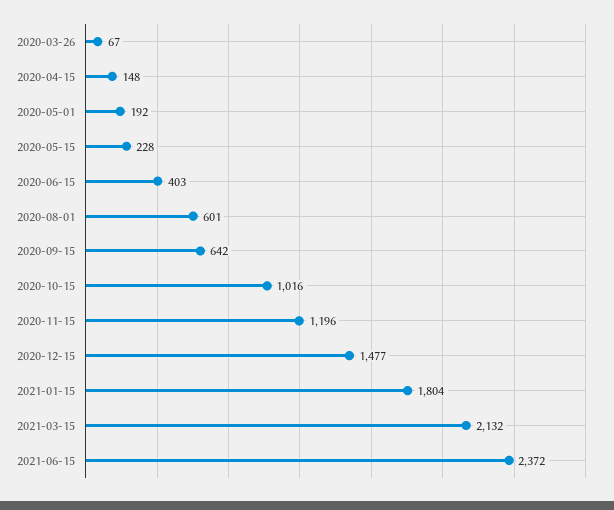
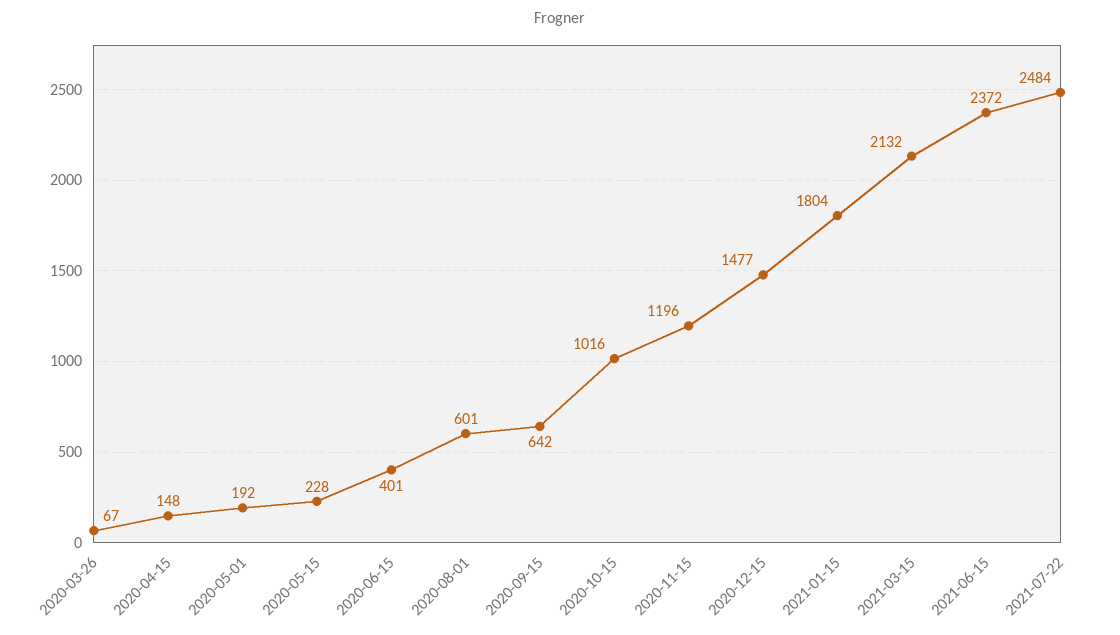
2020-06-15: 403 -> 401
2021-07-22: none -> 2484

